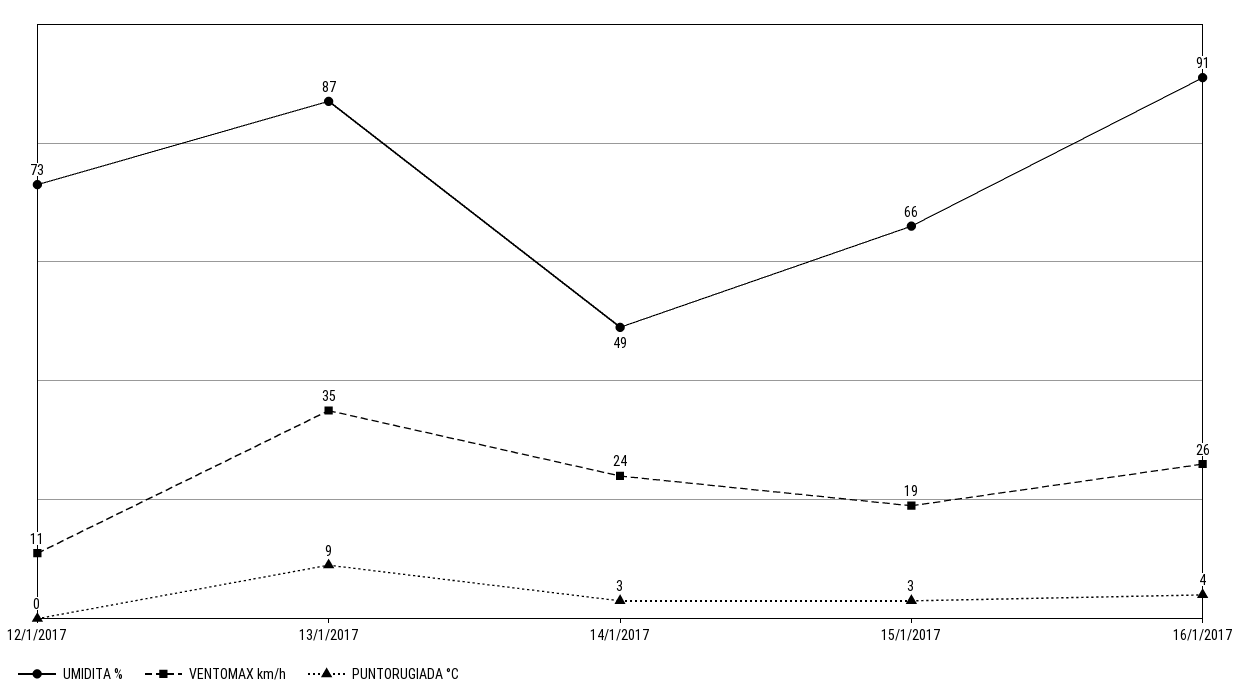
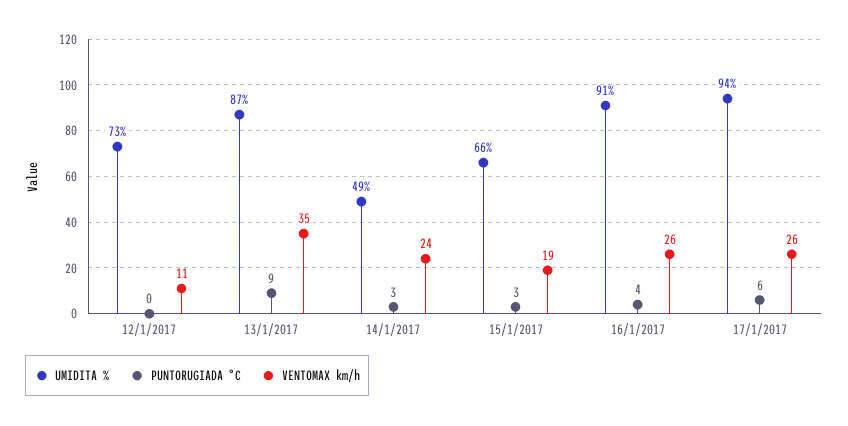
UMIDITA %, 17/1/2017: none -> 94
PUNTORUGIADA °C, 17/1/2017: none -> 6
VENTOMAX km/h, 17/1/2017: none -> 26

